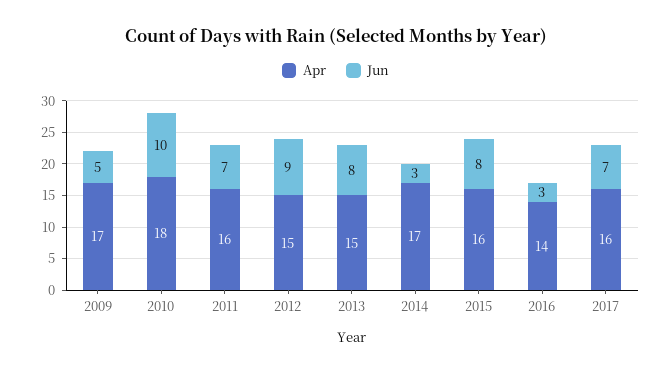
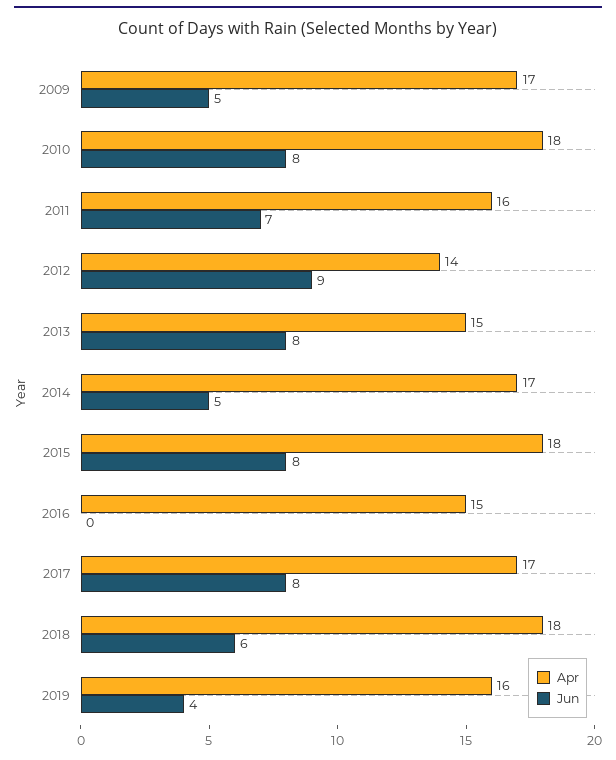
Jun, 2010: 10 -> 8
Apr, 2012: 15 -> 14
Jun, 2014: 3 -> 5
Apr, 2015: 16 -> 18
Apr, 2016: 14 -> 15
Jun, 2016: 3 -> 0
Apr, 2017: 16 -> 17
Jun, 2017: 7 -> 8
Apr, 2018: none -> 18
Jun, 2018: none -> 6
Apr, 2019: none -> 16
Jun, 2019: none -> 4

